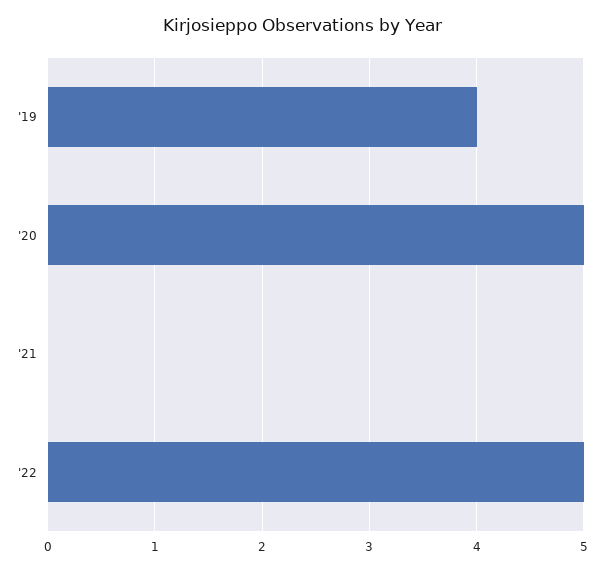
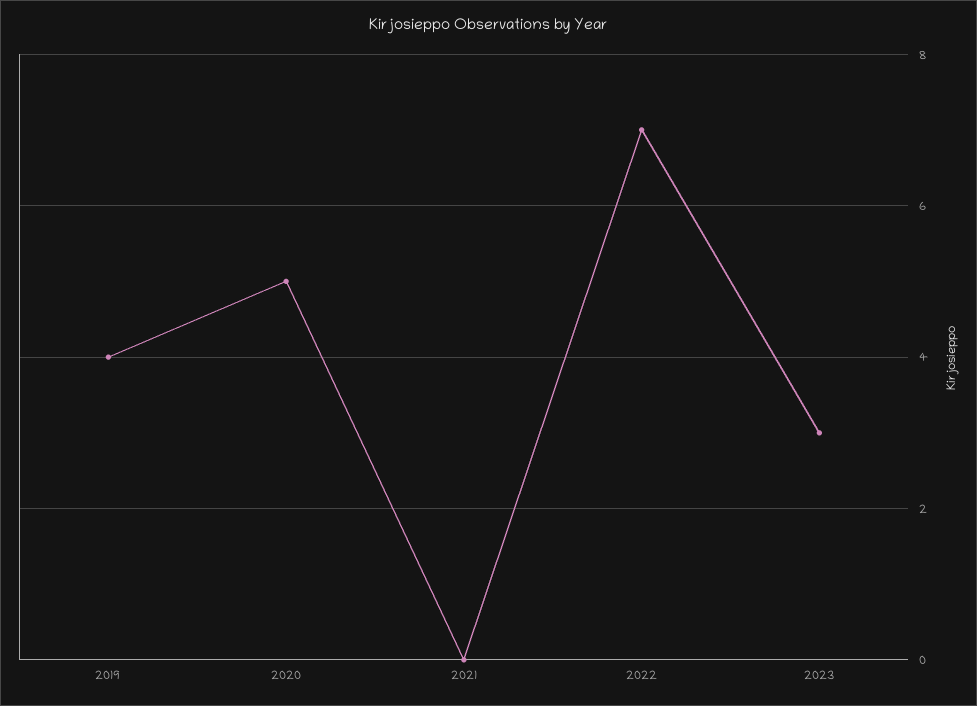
'22: 5 -> 7
2023: none -> 3

